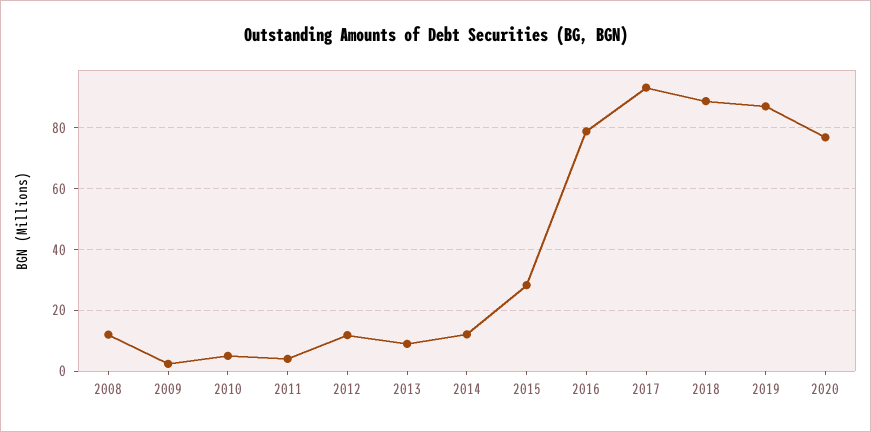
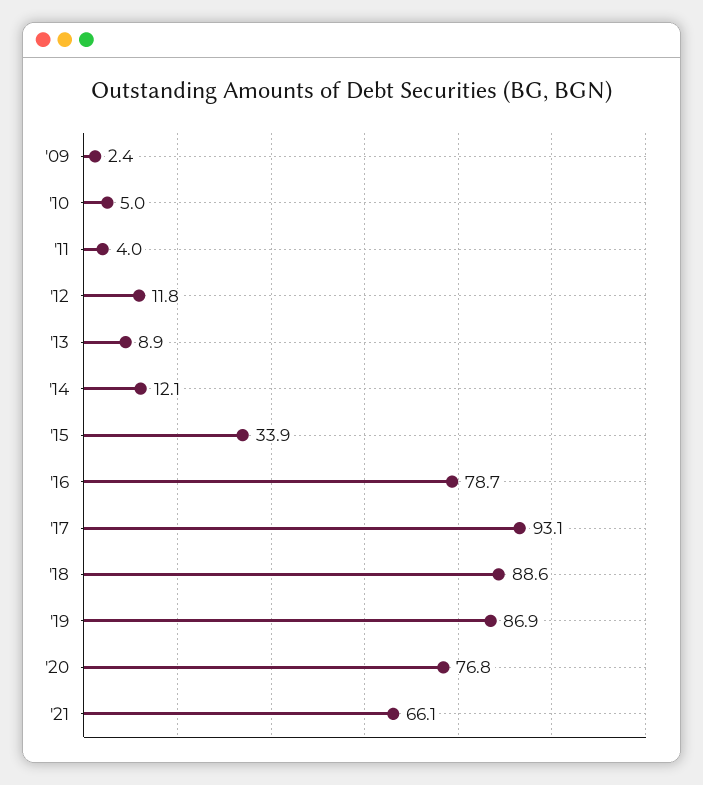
2008: 12 -> none
2015: 28 -> 33.9
'21: none -> 66.1

